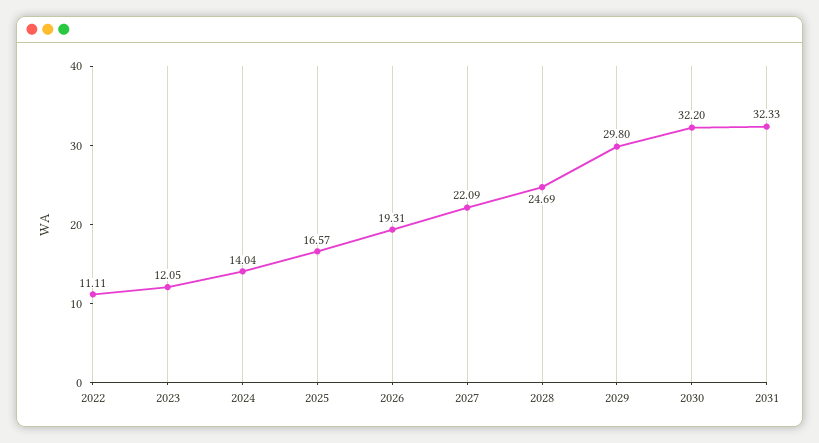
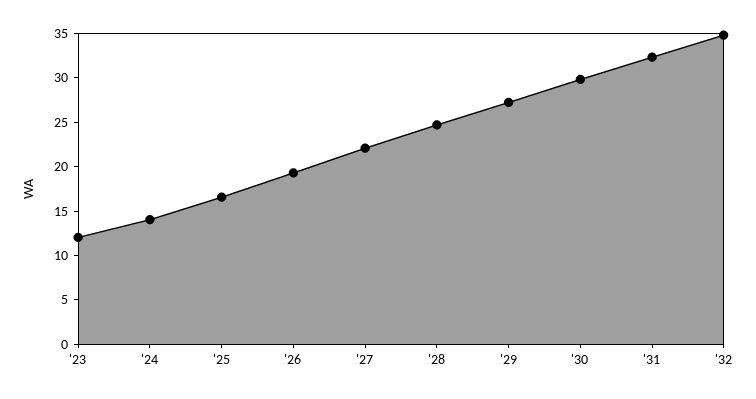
2022: 11.11 -> none
2029: 29.8 -> 27
2030: 32.2 -> 30
'32: none -> 35

